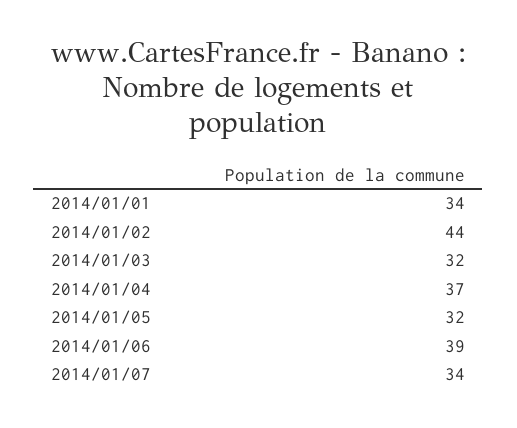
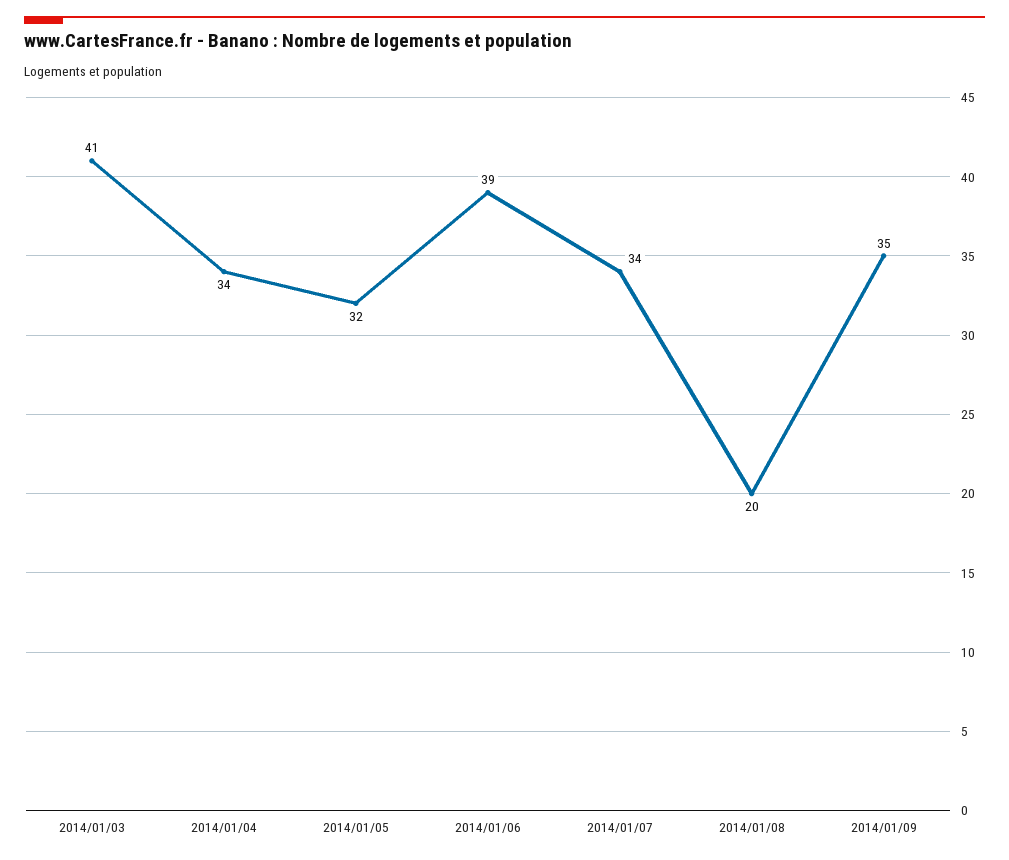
2014/01/01: 34 -> none
2014/01/02: 44 -> none
2014/01/03: 32 -> 41
2014/01/04: 37 -> 34
2014/01/08: none -> 20
2014/01/09: none -> 35

